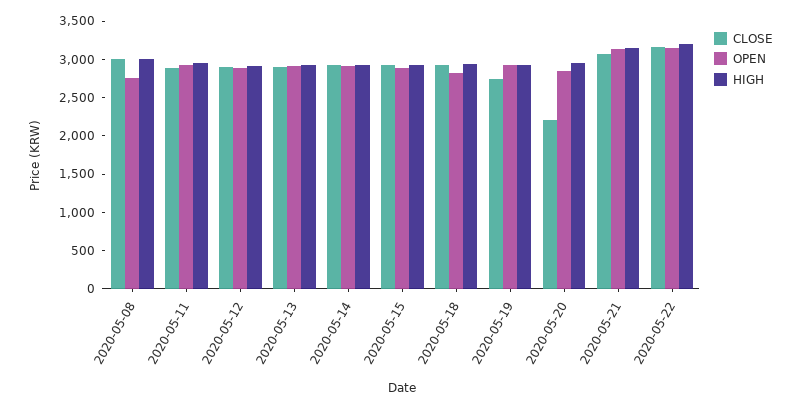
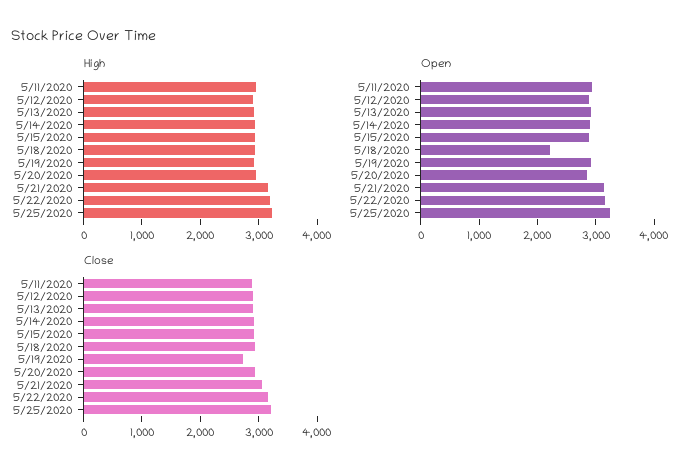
CLOSE, 2020-05-08: 3000 -> none
OPEN, 2020-05-08: 2750 -> none
HIGH, 2020-05-08: 3000 -> none
OPEN, 2020-05-18: 2750 -> 2200
CLOSE, 2020-05-20: 2250 -> 3000
HIGH, 5/25/2020: none -> 3200
OPEN, 5/25/2020: none -> 3200
CLOSE, 5/25/2020: none -> 3200

